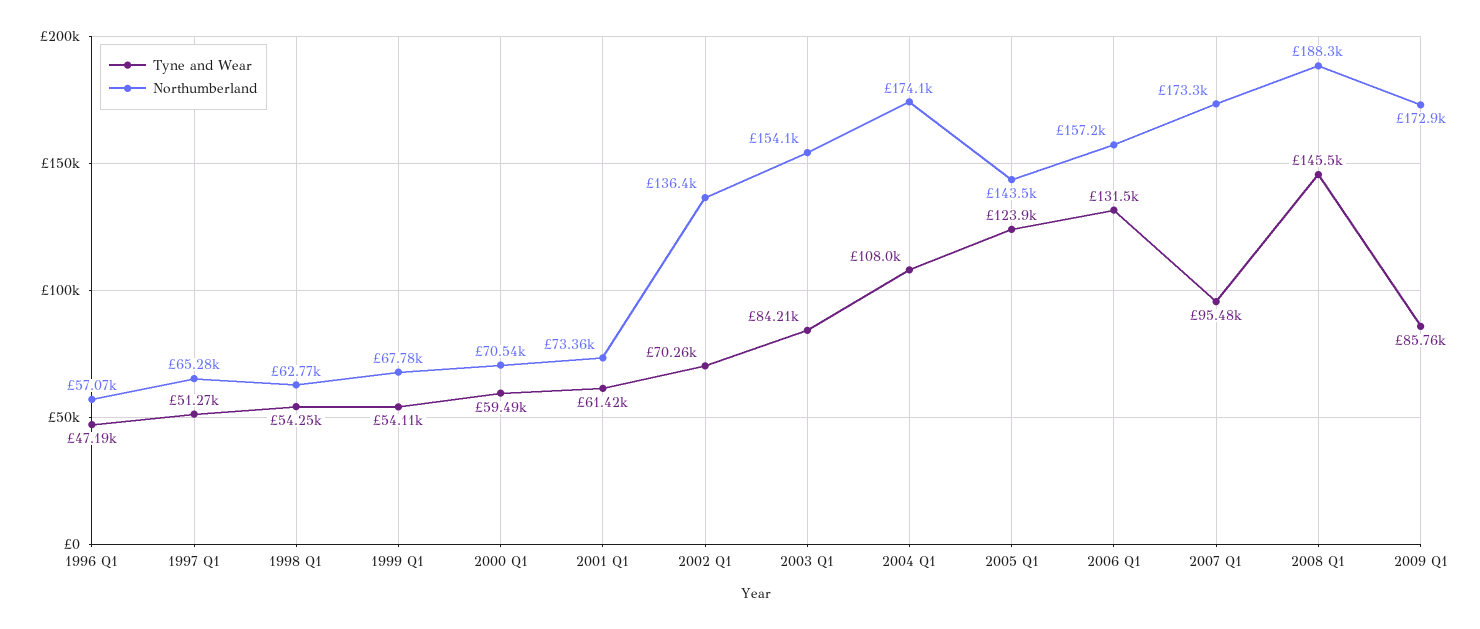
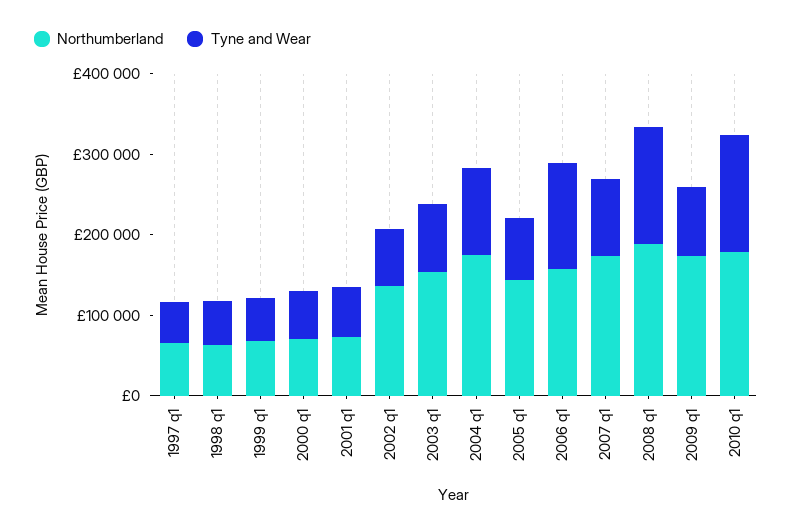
Tyne and Wear, 1996 Q1: 47190 -> none
Northumberland, 1996 Q1: 57070 -> none
Tyne and Wear, 2005 Q1: 123900 -> 80000
Northumberland, 2010 q1: none -> 180000
Tyne and Wear, 2010 q1: none -> 140000

